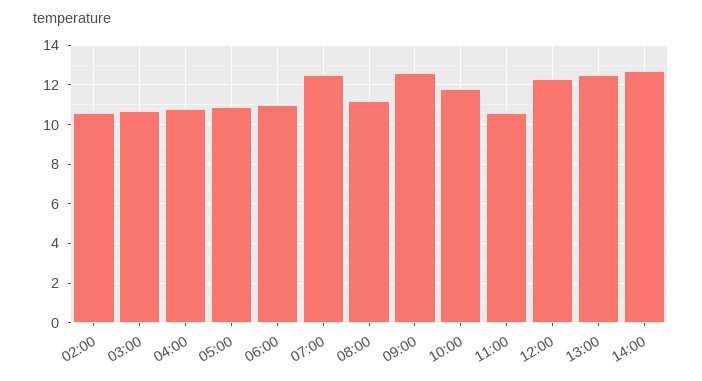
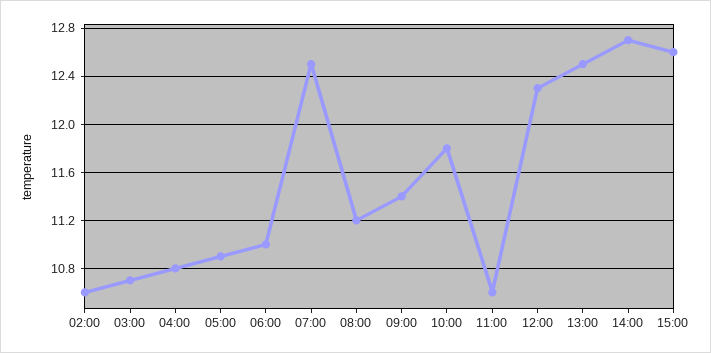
09:00: 12.5 -> 11.4
15:00: none -> 12.6

